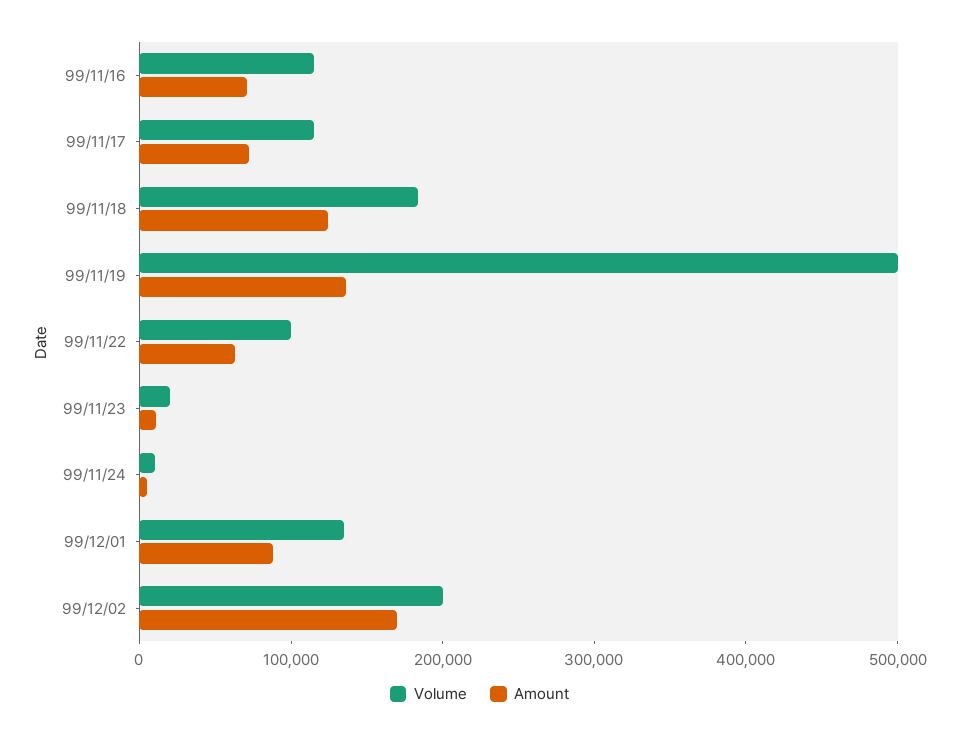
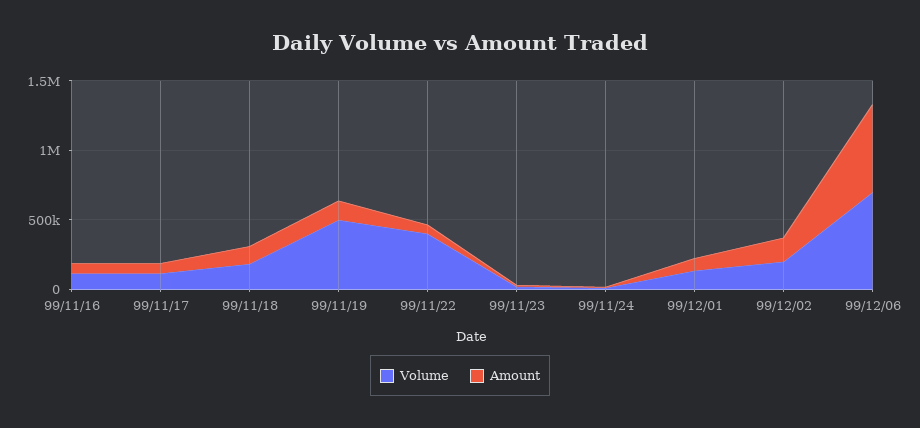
Volume, 99/11/22: 100000 -> 400000
Volume, 99/12/06: none -> 700000
Amount, 99/12/06: none -> 600000

